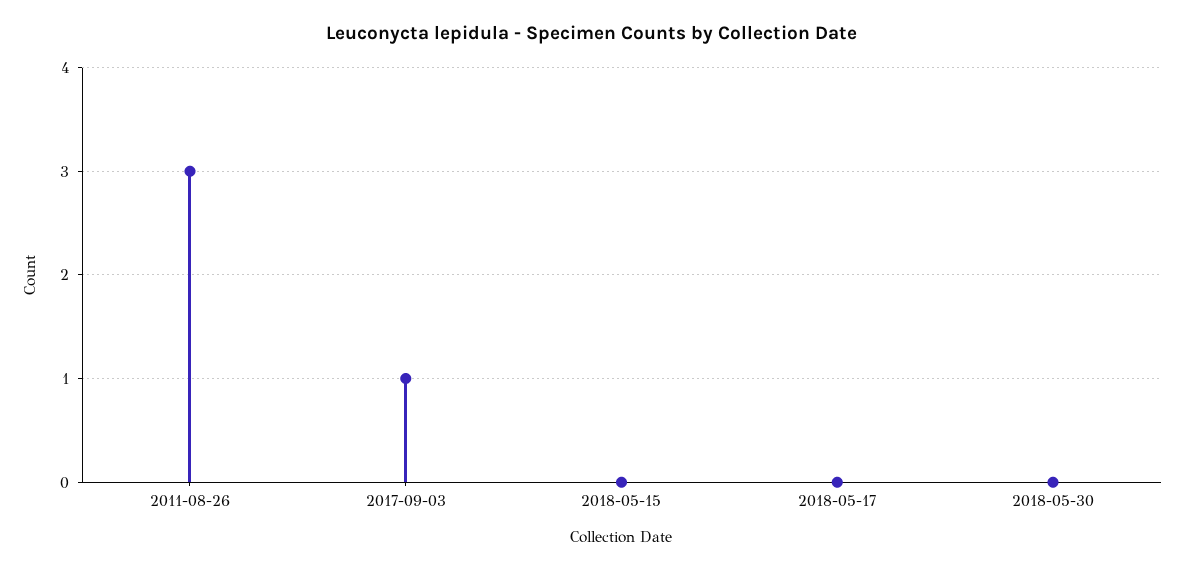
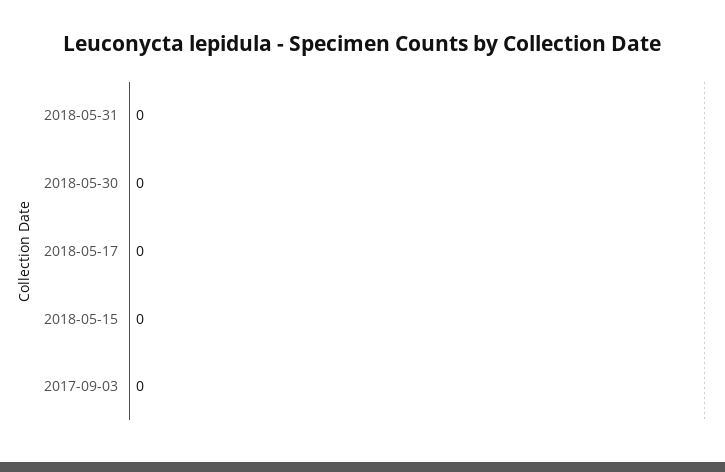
2011-08-26: 3 -> none
2017-09-03: 1 -> 0
2018-05-31: none -> 0

